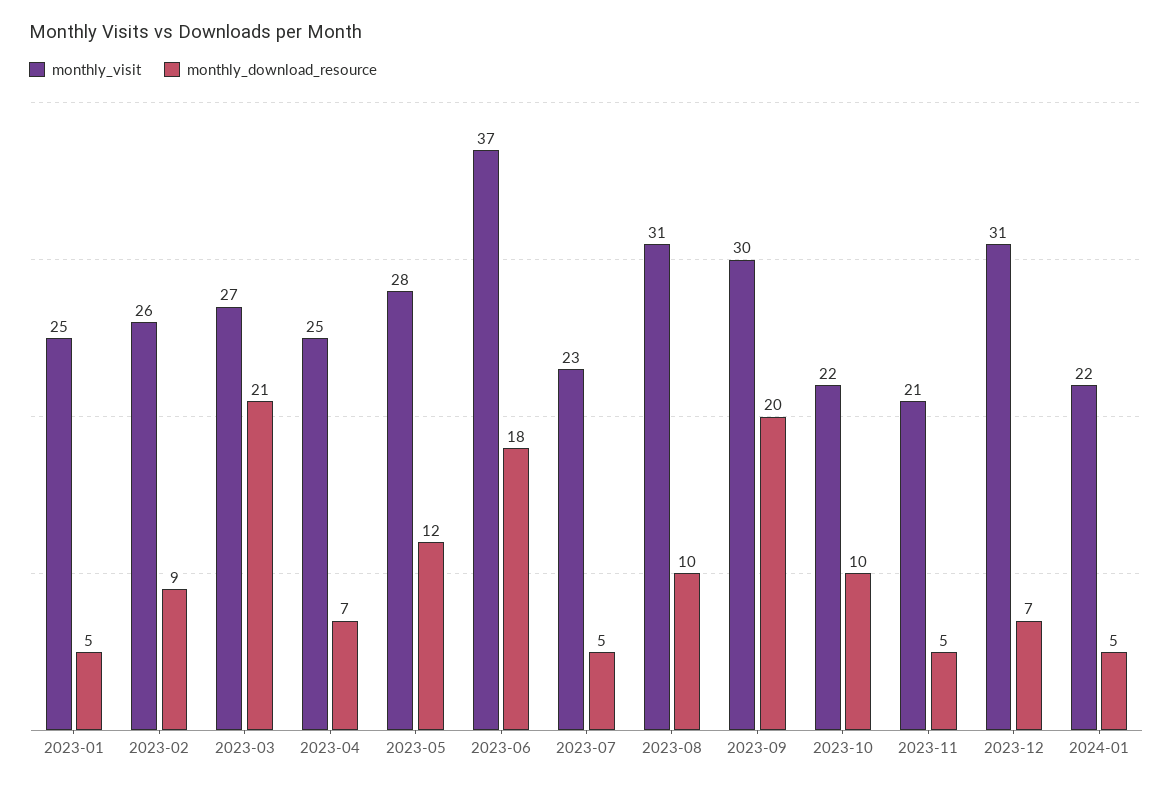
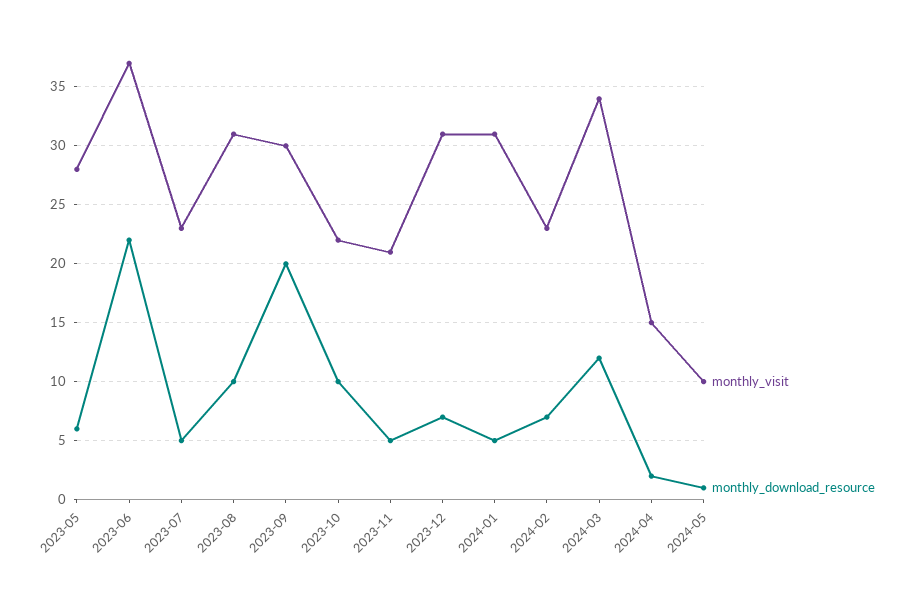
monthly_visit, 2023-01: 25 -> none
monthly_download_resource, 2023-01: 5 -> none
monthly_visit, 2023-02: 26 -> none
monthly_download_resource, 2023-02: 9 -> none
monthly_visit, 2023-03: 27 -> none
monthly_download_resource, 2023-03: 21 -> none
monthly_visit, 2023-04: 25 -> none
monthly_download_resource, 2023-04: 7 -> none
monthly_download_resource, 2023-05: 12 -> 6
monthly_download_resource, 2023-06: 18 -> 22
monthly_visit, 2024-01: 22 -> 31
monthly_visit, 2024-02: none -> 23
monthly_download_resource, 2024-02: none -> 7
monthly_visit, 2024-03: none -> 34
monthly_download_resource, 2024-03: none -> 12
monthly_visit, 2024-04: none -> 15
monthly_download_resource, 2024-04: none -> 2
monthly_visit, 2024-05: none -> 10
monthly_download_resource, 2024-05: none -> 1

